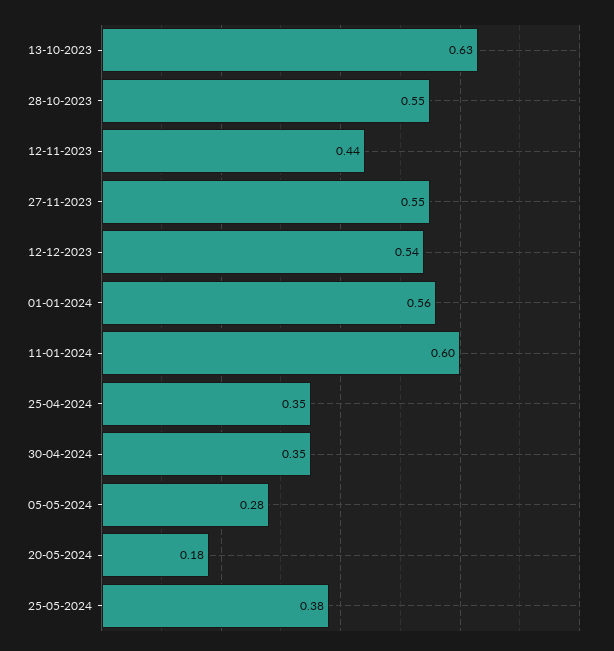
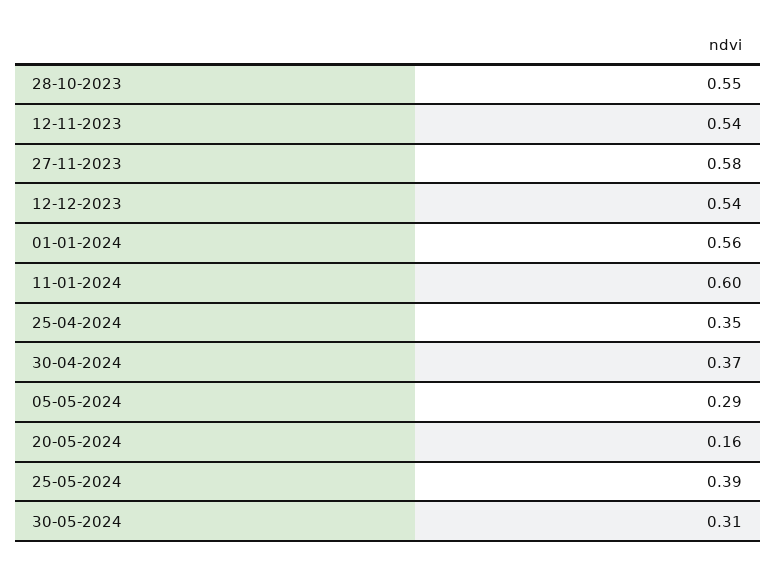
13-10-2023: 0.63 -> none
12-11-2023: 0.44 -> 0.54
27-11-2023: 0.55 -> 0.58
30-04-2024: 0.35 -> 0.37
05-05-2024: 0.28 -> 0.29
20-05-2024: 0.18 -> 0.16
25-05-2024: 0.38 -> 0.39
30-05-2024: none -> 0.31

